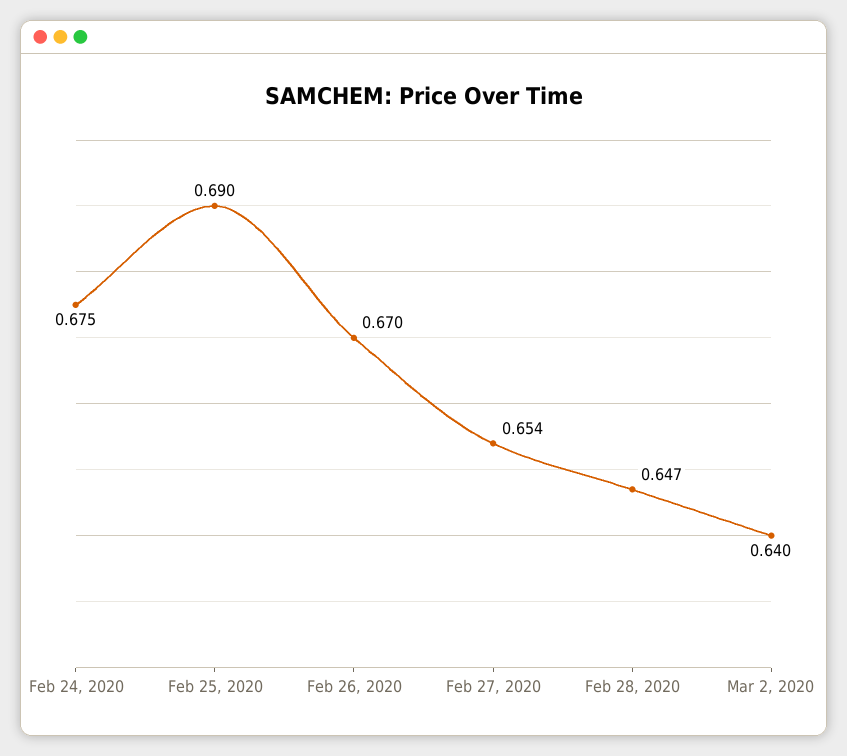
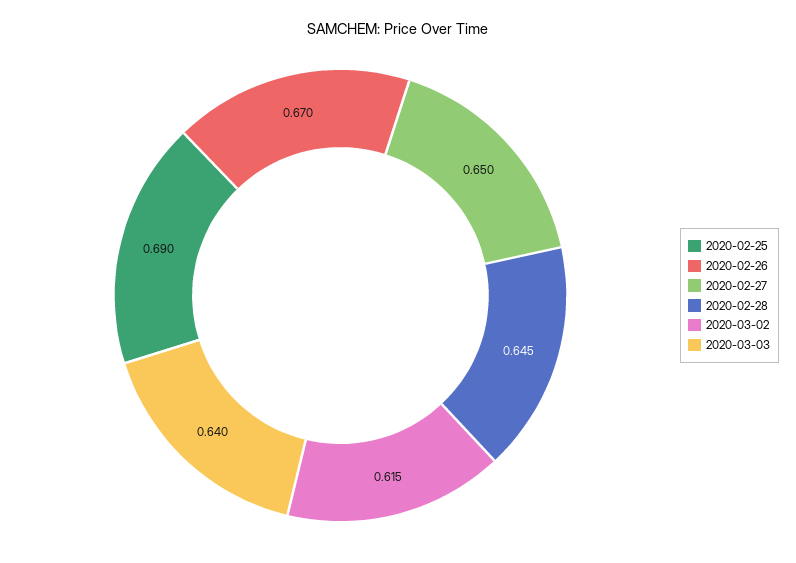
Feb 24, 2020: 0.675 -> none
Feb 27, 2020: 0.654 -> 0.65
Feb 28, 2020: 0.647 -> 0.645
Mar 2, 2020: 0.64 -> 0.615
2020-03-03: none -> 0.64

